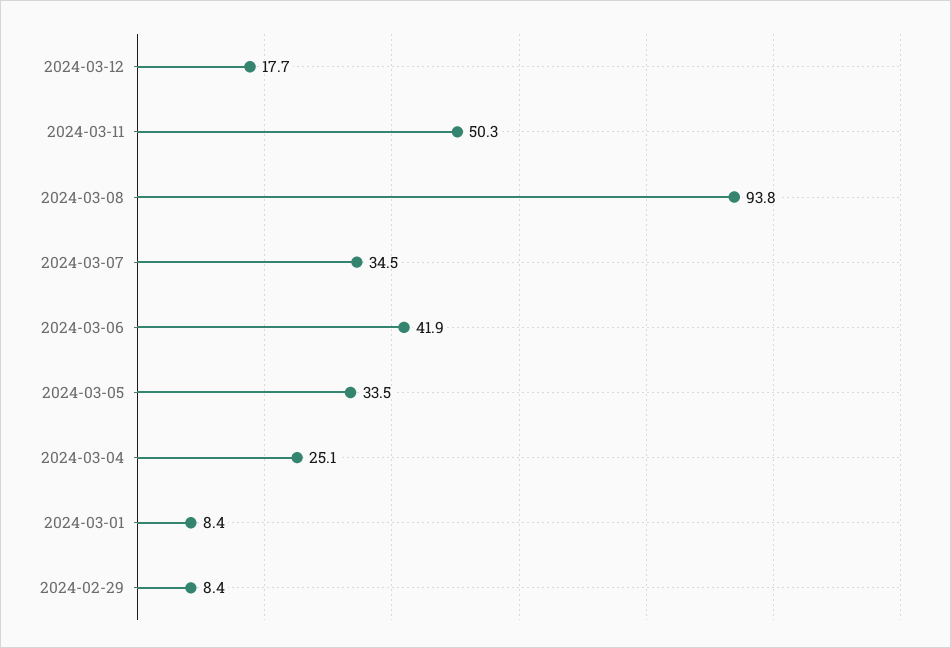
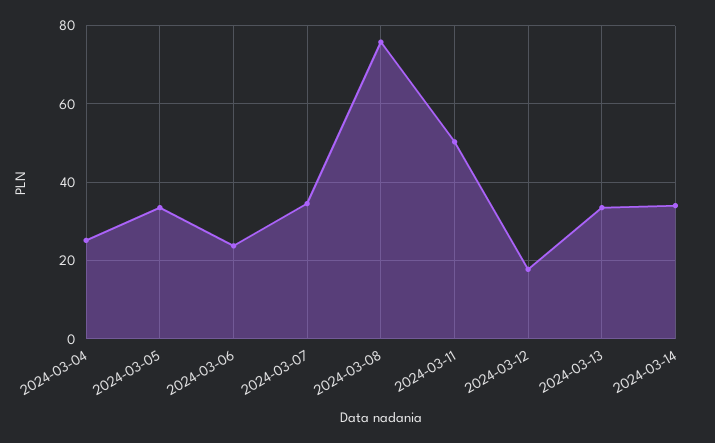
2024-03-08: 93.8 -> 76
2024-03-06: 41.9 -> 24
2024-03-01: 8.4 -> none
2024-02-29: 8.4 -> none
2024-03-13: none -> 34
2024-03-14: none -> 34

